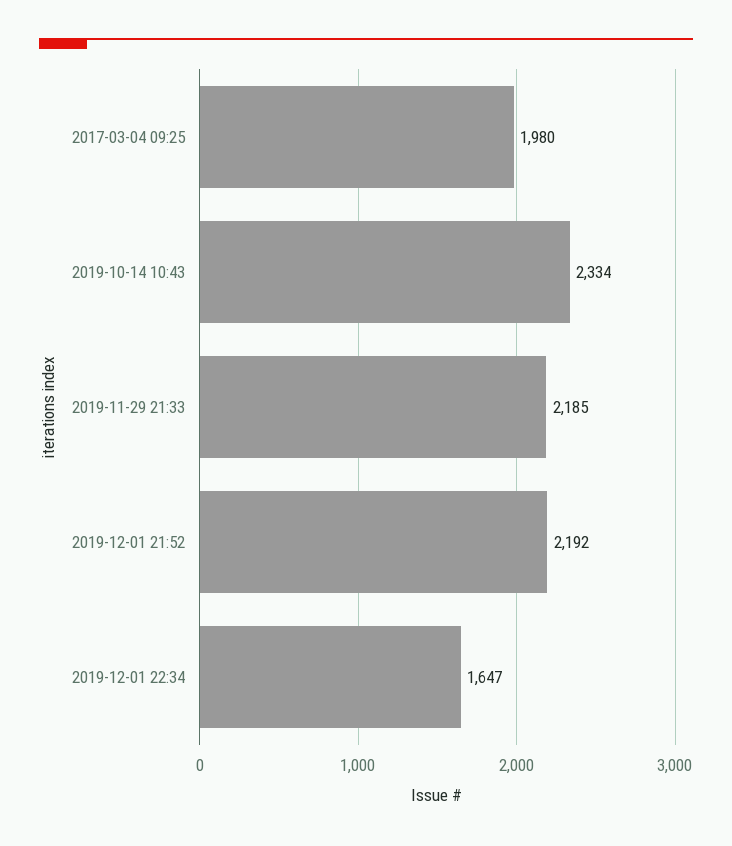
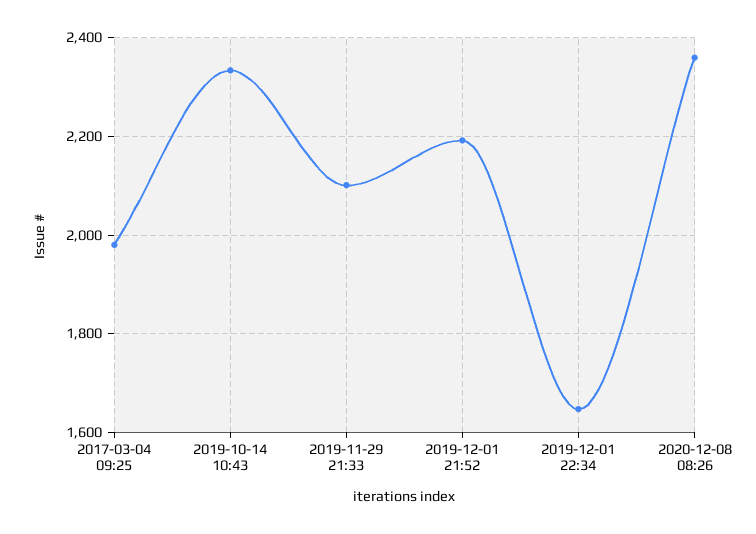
2019-11-29 21:33: 2185 -> 2100
2020-12-08 08:26: none -> 2360

